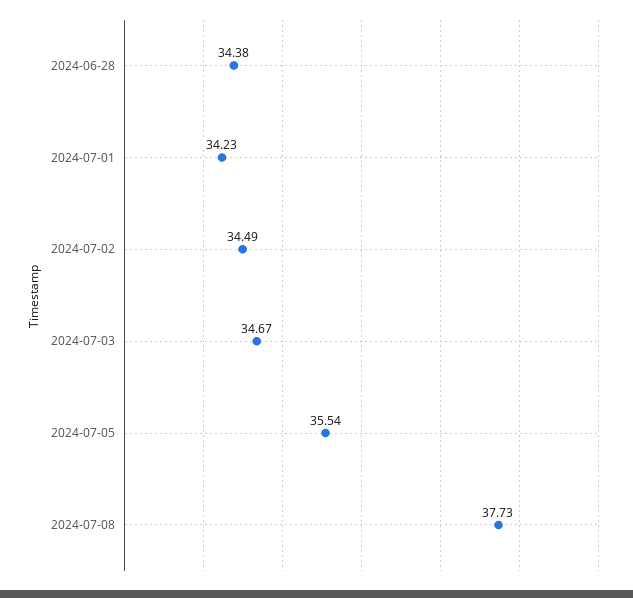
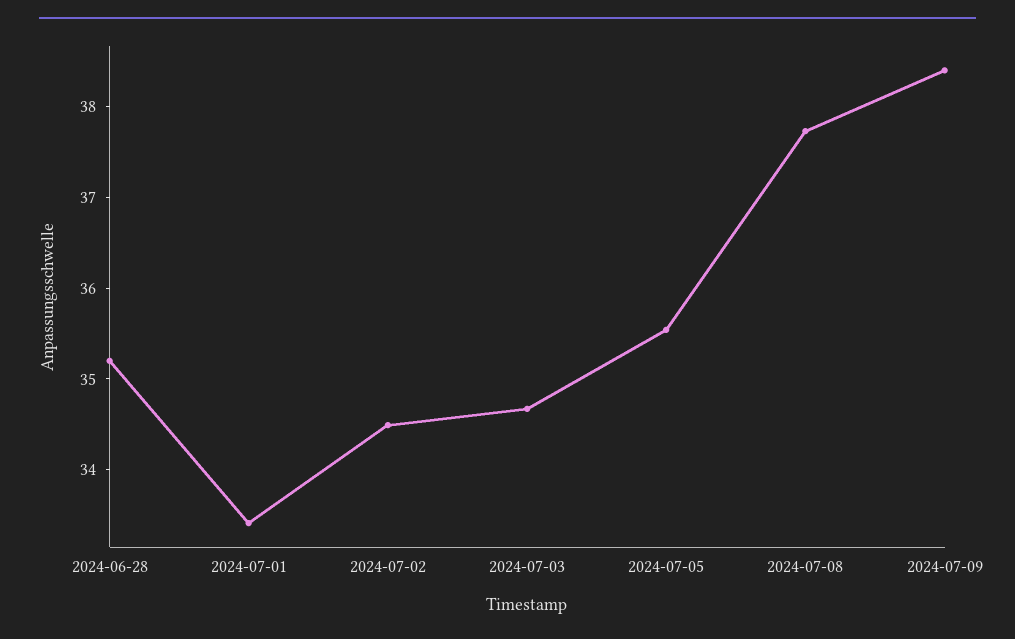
2024-06-28: 34.38 -> 35.2
2024-07-01: 34.23 -> 33.4
2024-07-09: none -> 38.4

